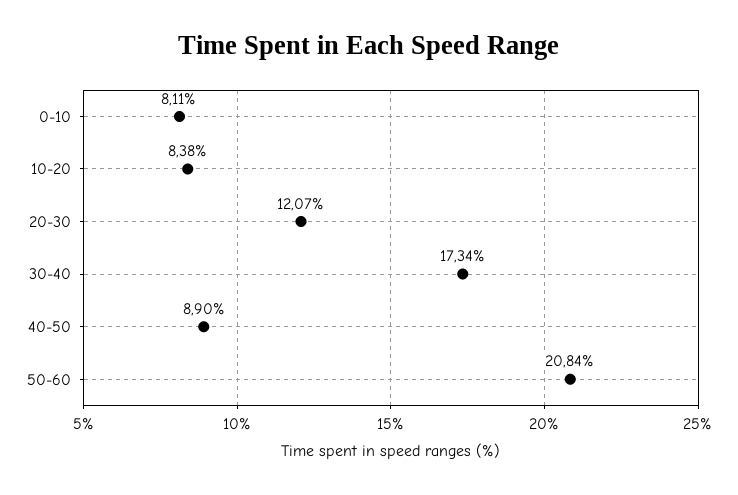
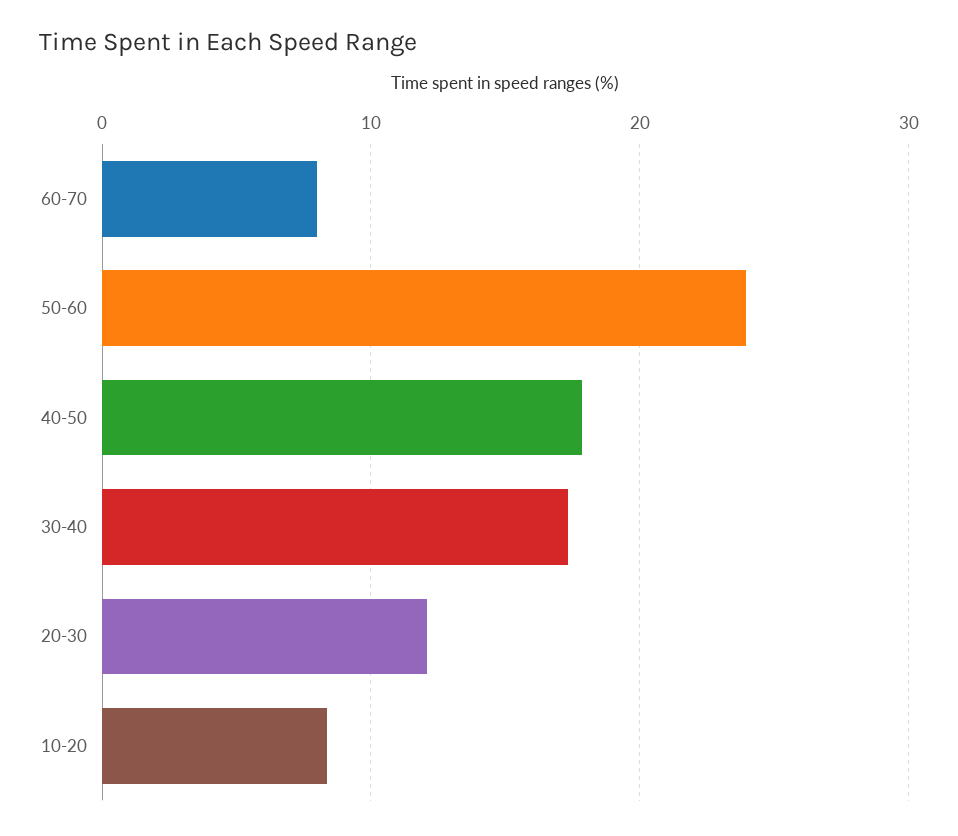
0-10: 8.11 -> none
40-50: 8.9 -> 18
50-60: 20.84 -> 24
60-70: none -> 8

